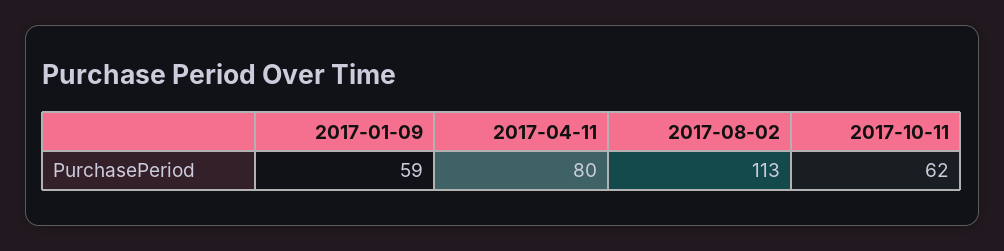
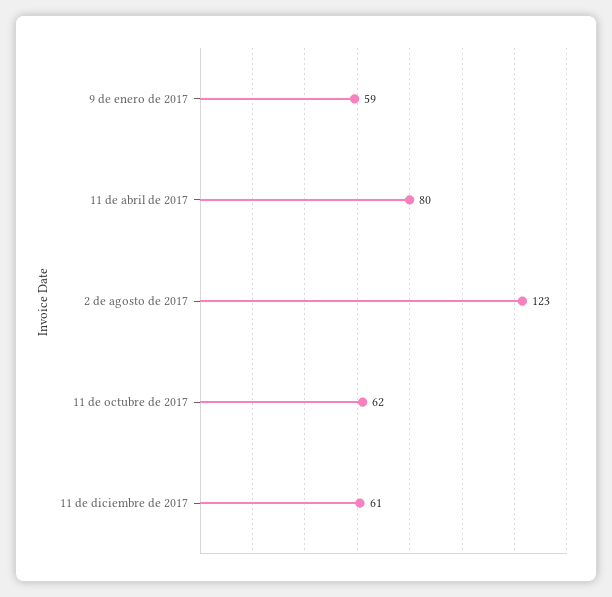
2017-08-02: 113 -> 123
11 de diciembre de 2017: none -> 61

